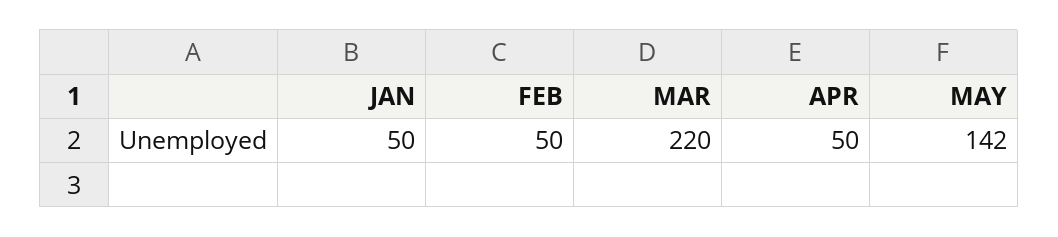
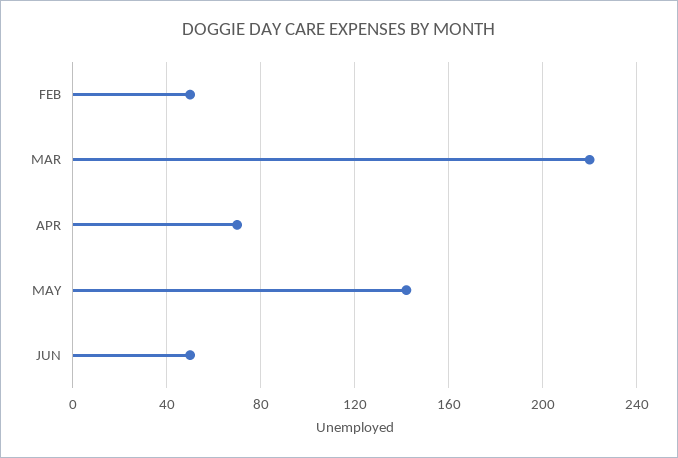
JAN: 50 -> none
APR: 50 -> 70
JUN: none -> 50

